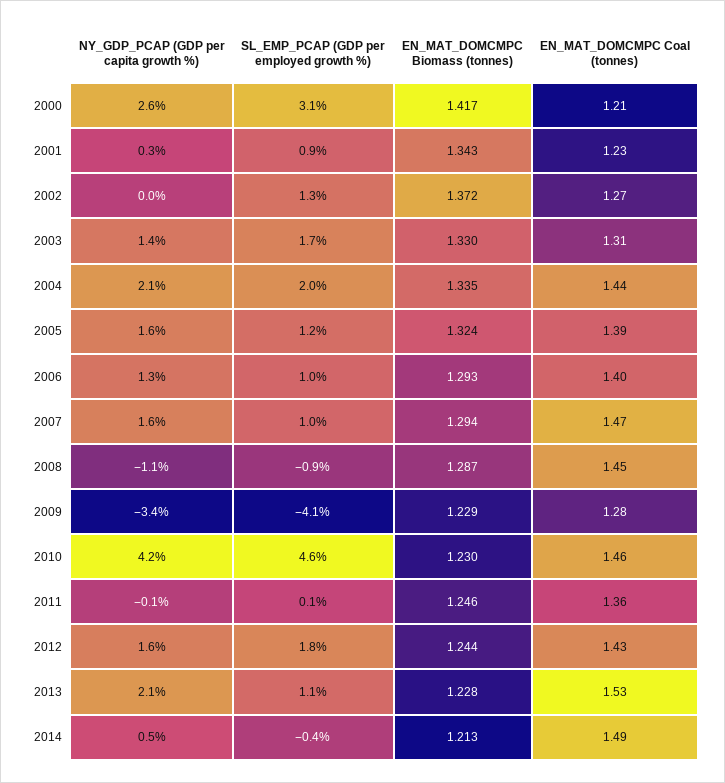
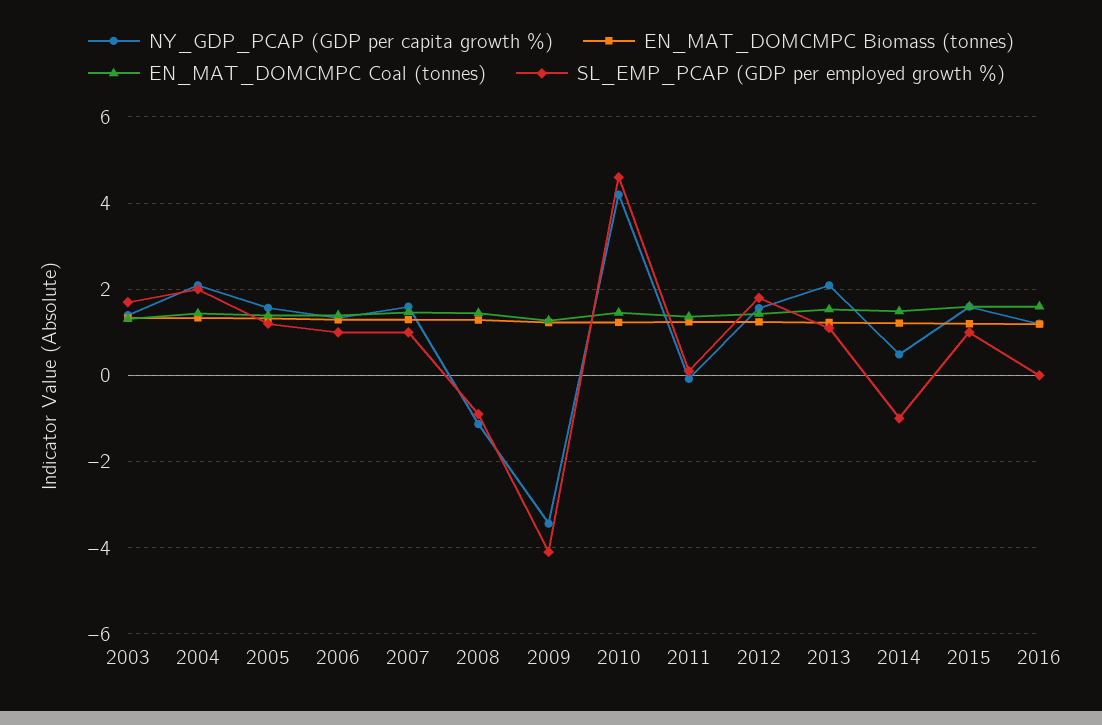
NY_GDP_PCAP (GDP per capita growth %), 2000: 2.6 -> none
SL_EMP_PCAP (GDP per employed growth %), 2000: 3.1 -> none
EN_MAT_DOMCMPC Biomass (tonnes), 2000: 1.417 -> none
EN_MAT_DOMCMPC Coal (tonnes), 2000: 1.21 -> none
NY_GDP_PCAP (GDP per capita growth %), 2001: 0.3 -> none
SL_EMP_PCAP (GDP per employed growth %), 2001: 0.9 -> none
EN_MAT_DOMCMPC Biomass (tonnes), 2001: 1.343 -> none
EN_MAT_DOMCMPC Coal (tonnes), 2001: 1.23 -> none
NY_GDP_PCAP (GDP per capita growth %), 2002: 0 -> none
SL_EMP_PCAP (GDP per employed growth %), 2002: 1.3 -> none
EN_MAT_DOMCMPC Biomass (tonnes), 2002: 1.372 -> none
EN_MAT_DOMCMPC Coal (tonnes), 2002: 1.27 -> none
SL_EMP_PCAP (GDP per employed growth %), 2014: -0.4 -> -1
NY_GDP_PCAP (GDP per capita growth %), 2015: none -> 1.6
EN_MAT_DOMCMPC Biomass (tonnes), 2015: none -> 1.2
EN_MAT_DOMCMPC Coal (tonnes), 2015: none -> 1.6
SL_EMP_PCAP (GDP per employed growth %), 2015: none -> 1
NY_GDP_PCAP (GDP per capita growth %), 2016: none -> 1.2
EN_MAT_DOMCMPC Biomass (tonnes), 2016: none -> 1.2
EN_MAT_DOMCMPC Coal (tonnes), 2016: none -> 1.6
SL_EMP_PCAP (GDP per employed growth %), 2016: none -> 0

